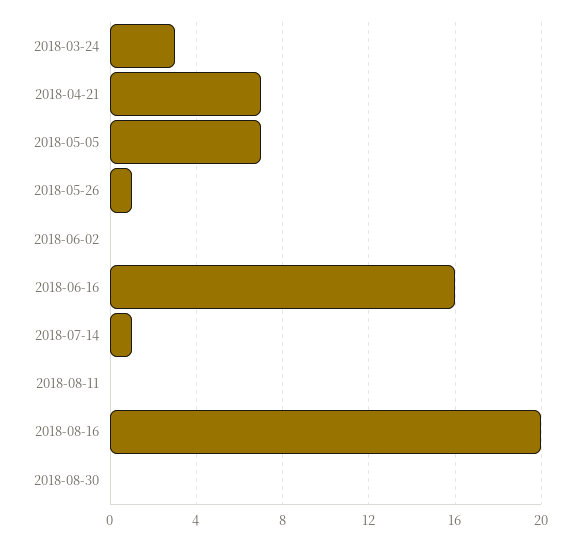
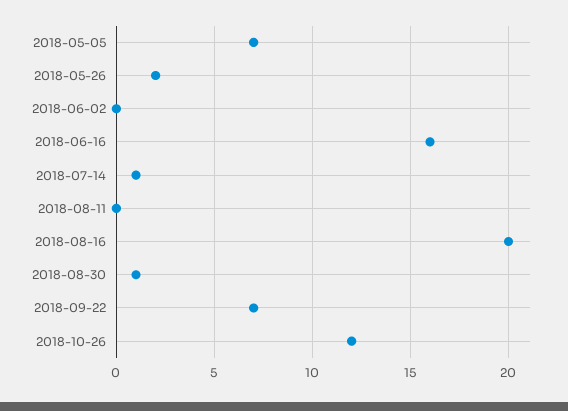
2018-03-24: 3 -> none
2018-04-21: 7 -> none
2018-05-26: 1 -> 2
2018-08-30: 0 -> 1
2018-09-22: none -> 7
2018-10-26: none -> 12

